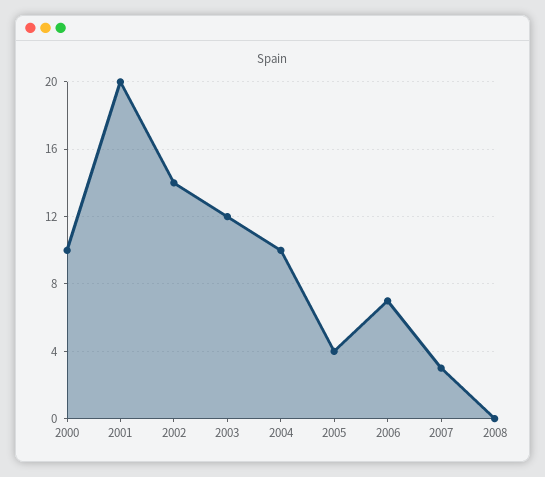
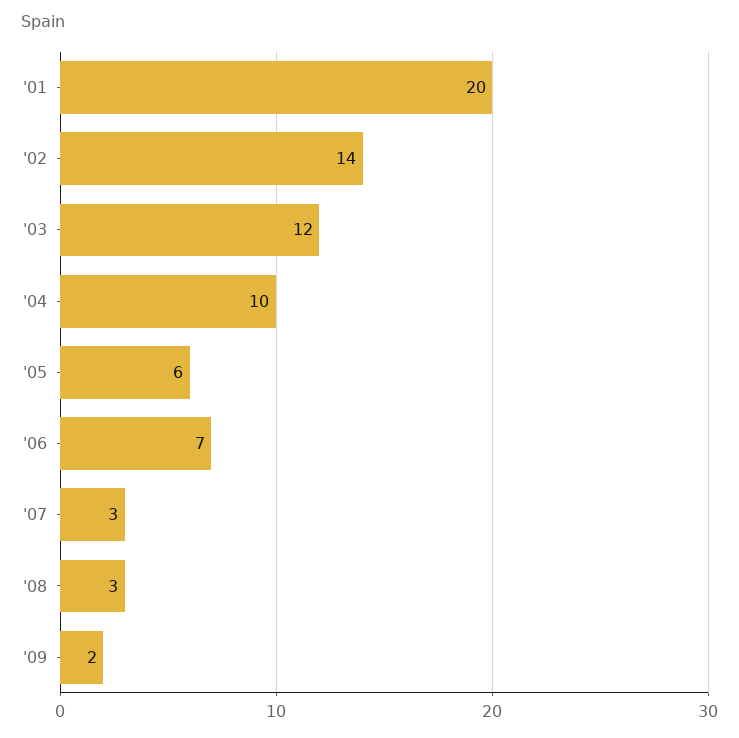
2000: 10 -> none
2005: 4 -> 6
2008: 0 -> 3
'09: none -> 2

